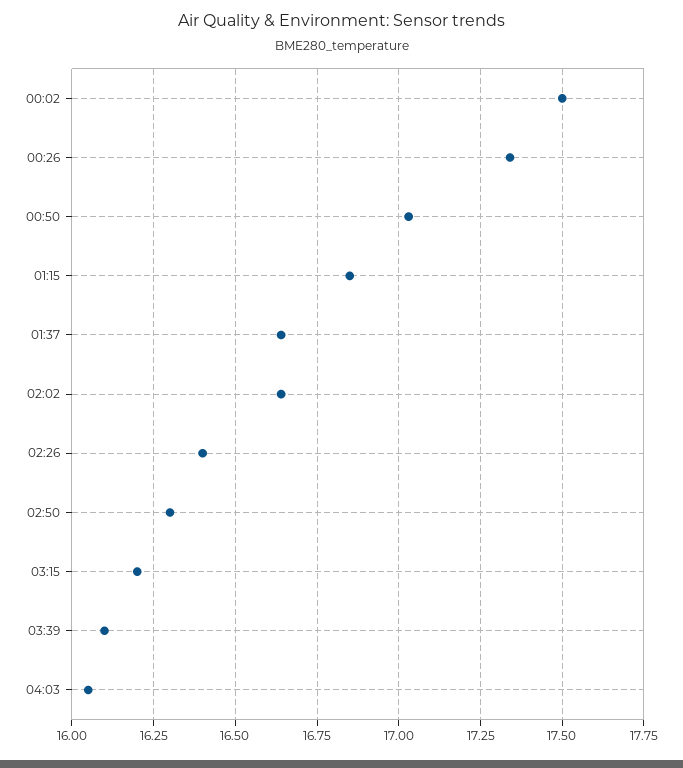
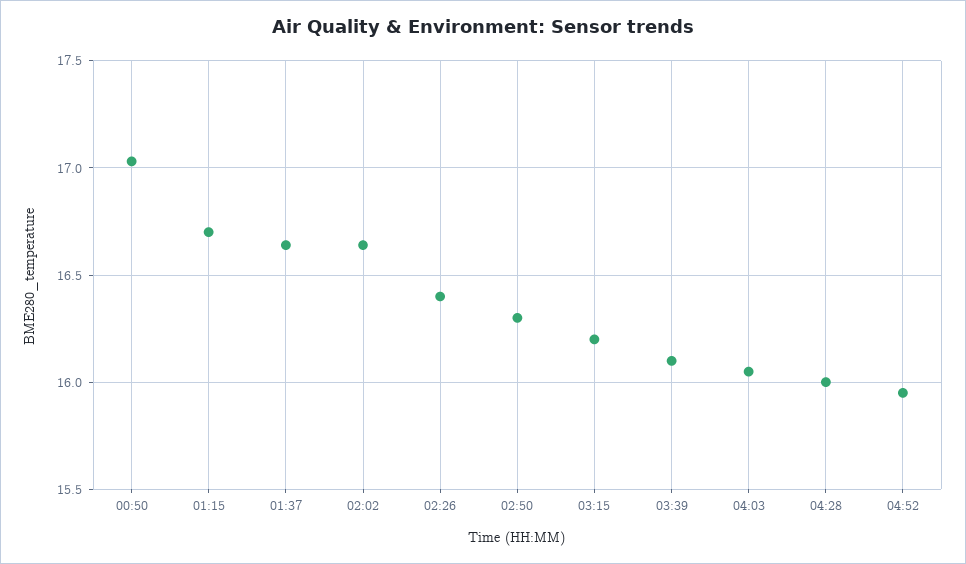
00:02: 17.5 -> none
00:26: 17.35 -> none
01:15: 16.85 -> 16.7
04:28: none -> 16
04:52: none -> 15.95

